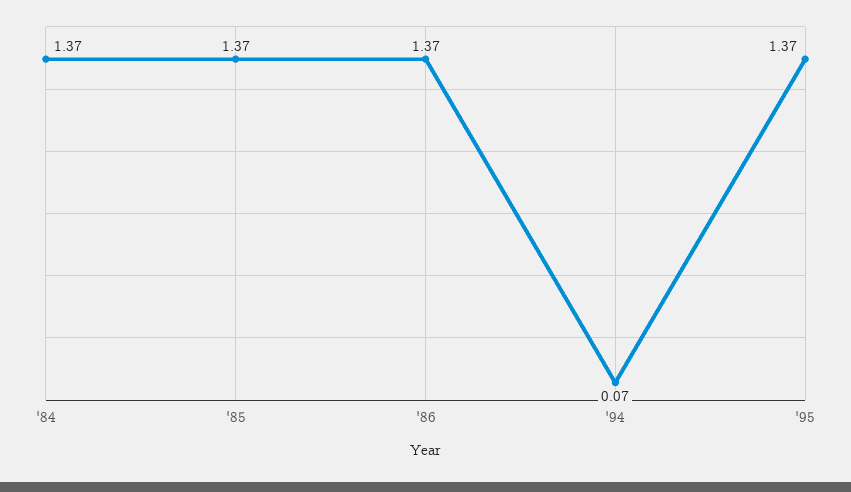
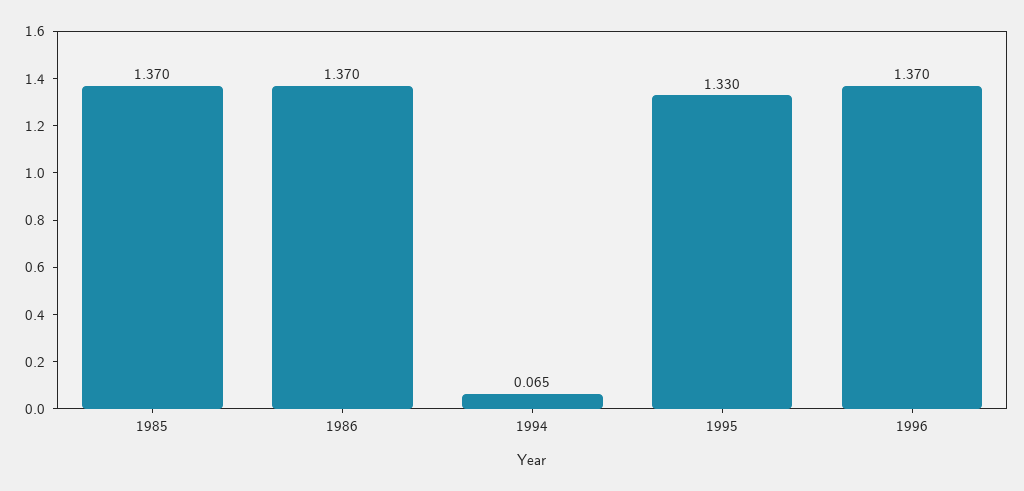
'84: 1.37 -> none
'95: 1.37 -> 1.33
1996: none -> 1.37

